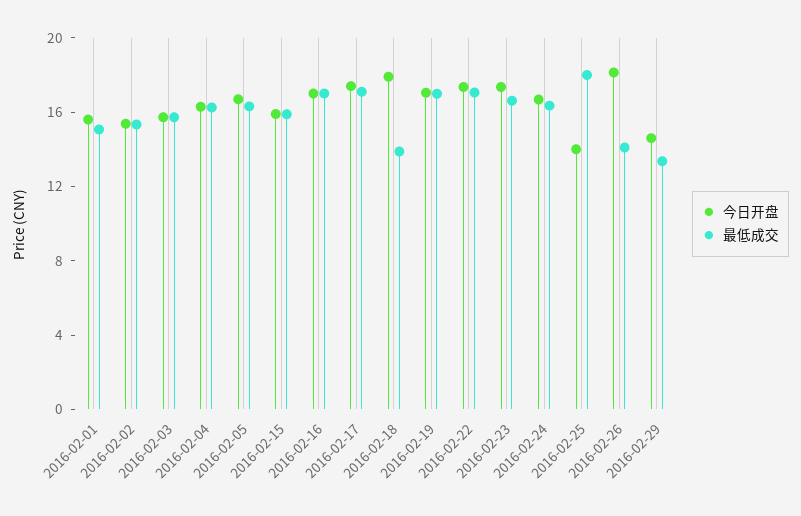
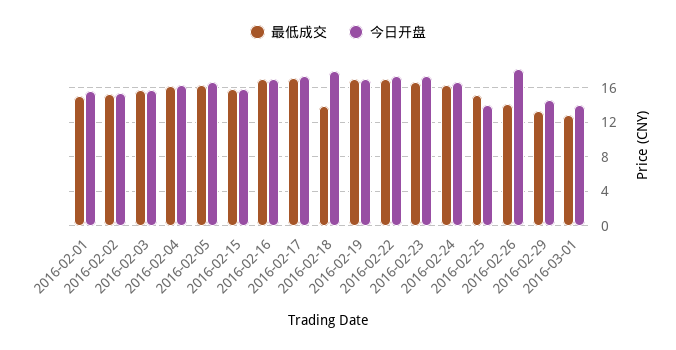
最低成交, 2016-02-25: 18 -> 15
最低成交, 2016-03-01: none -> 13
今日开盘, 2016-03-01: none -> 14

